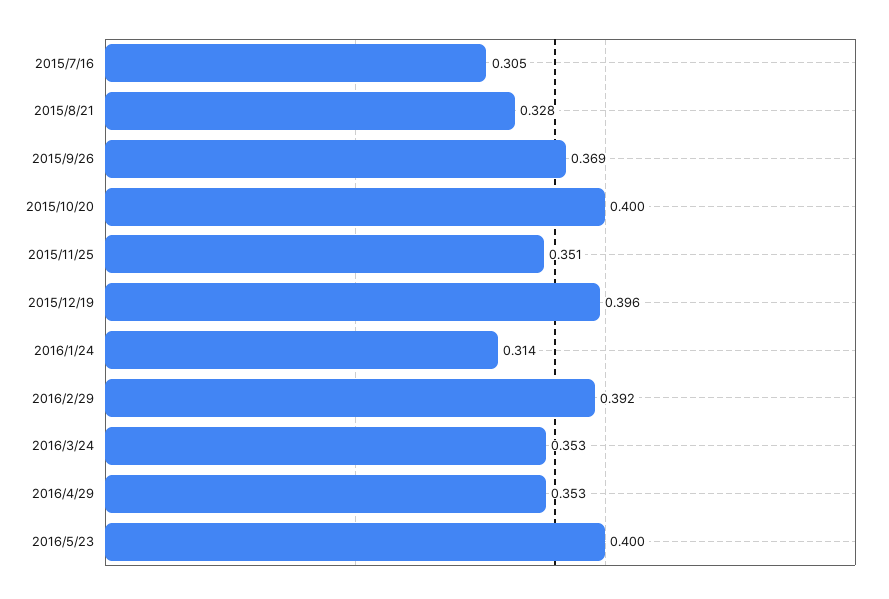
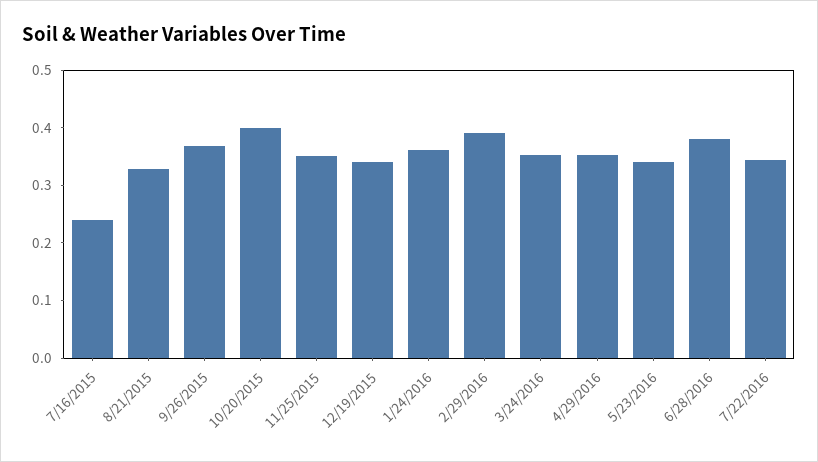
2015/7/16: 0.305 -> 0.24
2015/12/19: 0.396 -> 0.34
2016/1/24: 0.314 -> 0.36
2016/5/23: 0.4 -> 0.34
6/28/2016: none -> 0.38
7/22/2016: none -> 0.34

